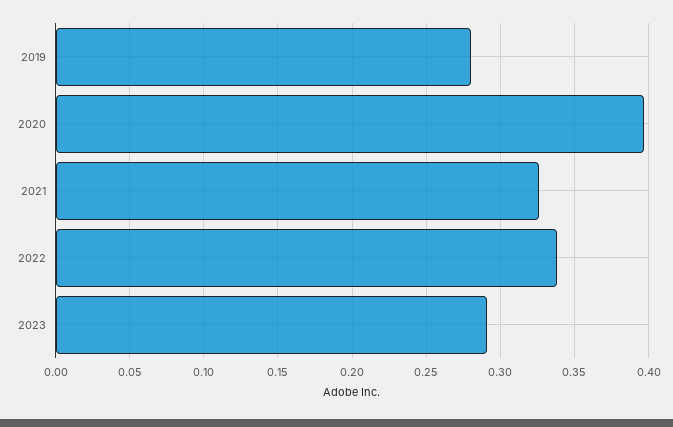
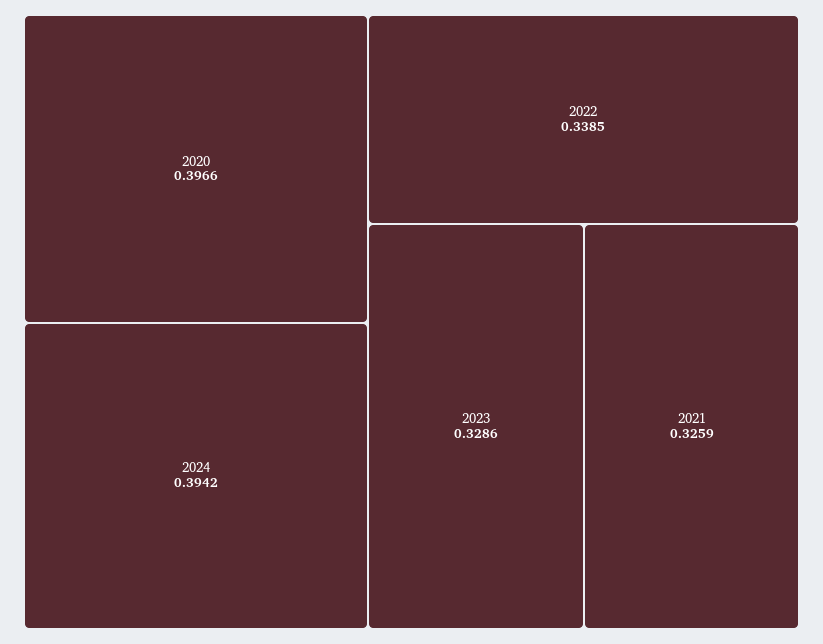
2019: 0.28 -> none
2023: 0.29 -> 0.3286
2024: none -> 0.3942

